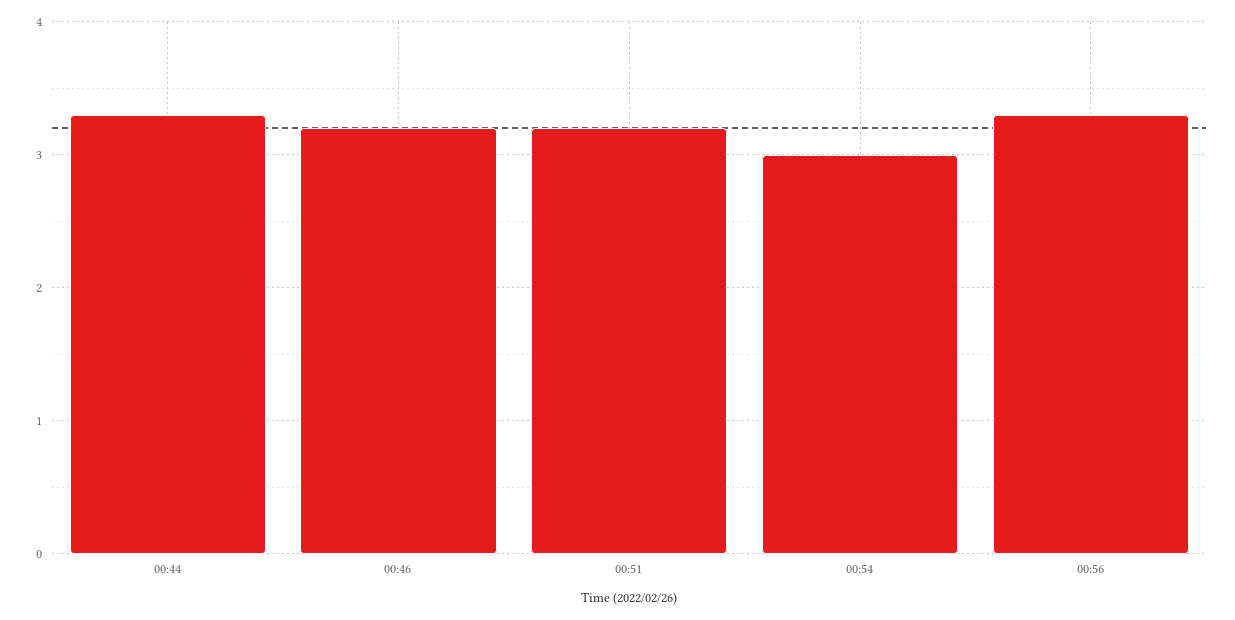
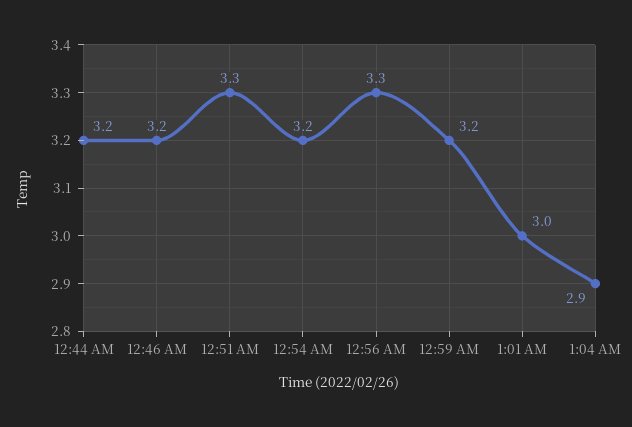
00:44: 3.3 -> 3.2
00:51: 3.2 -> 3.3
00:54: 3 -> 3.2
12:59 AM: none -> 3.2
1:01 AM: none -> 3
1:04 AM: none -> 2.9

